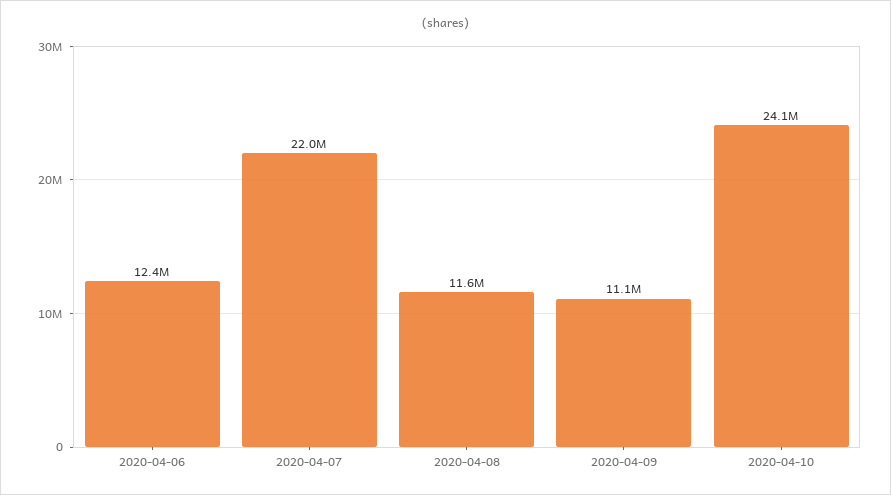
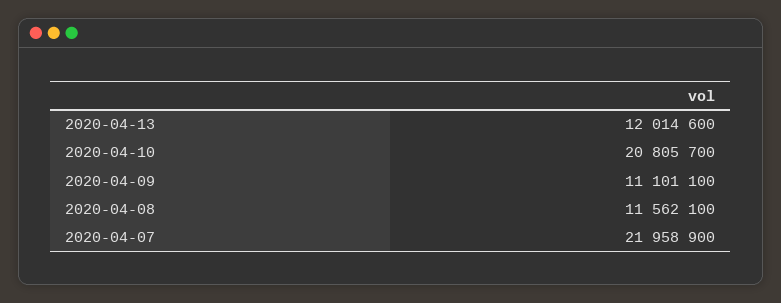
2020-04-06: 12400000 -> none
2020-04-10: 24100000 -> 20805700
2020-04-13: none -> 12014600

